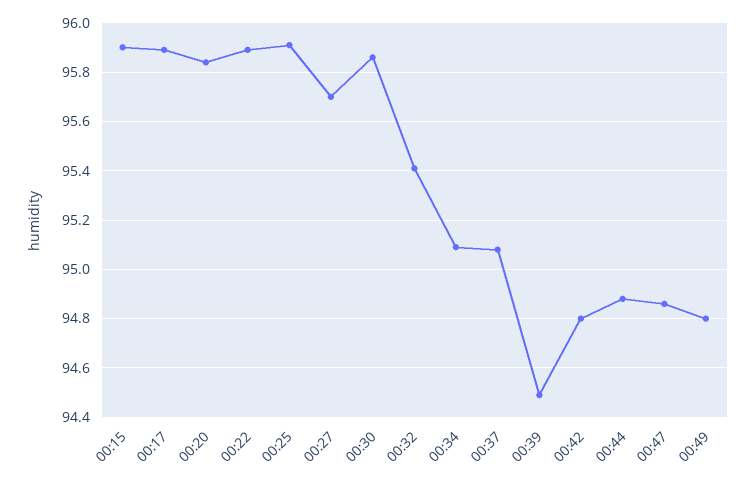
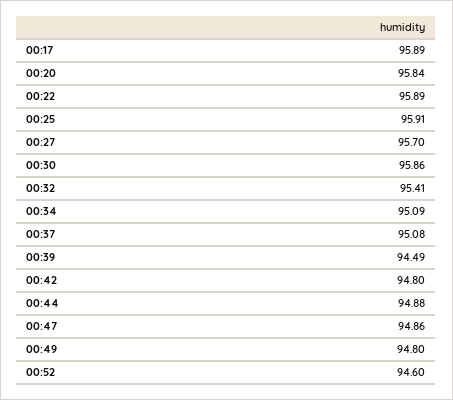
00:15: 95.9 -> none
00:52: none -> 94.6

